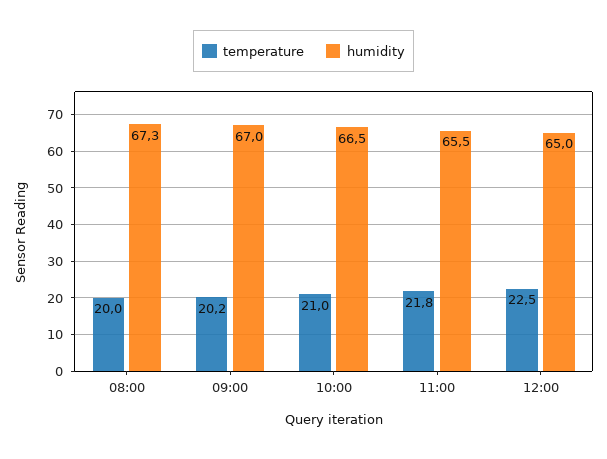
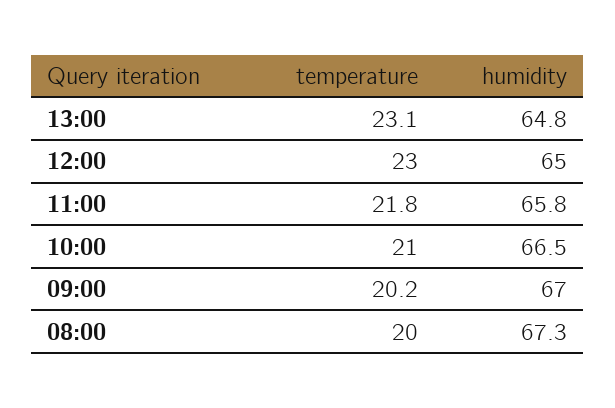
humidity, 11:00: 65.5 -> 65.8
temperature, 12:00: 22.5 -> 23
temperature, 13:00: none -> 23.1
humidity, 13:00: none -> 64.8

